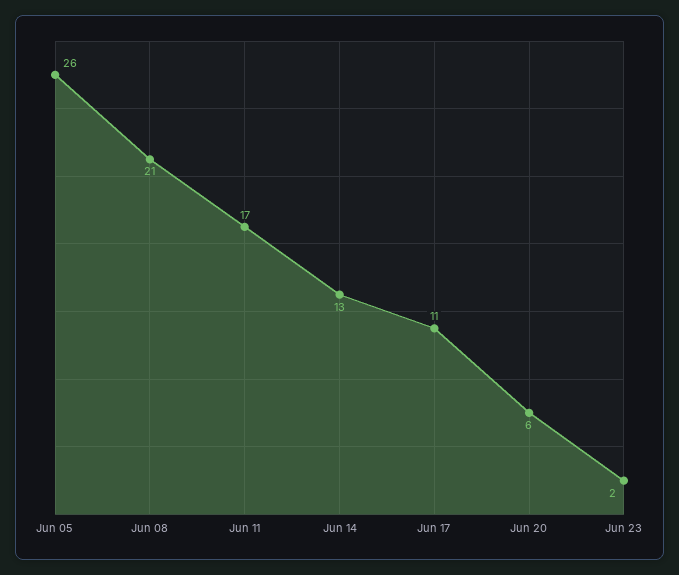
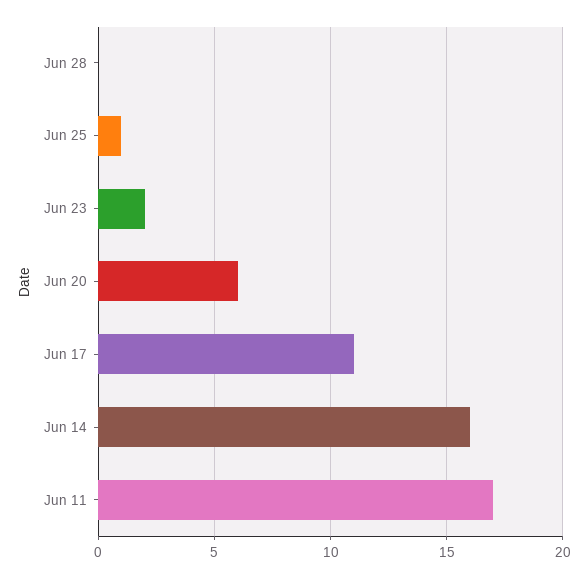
Jun 05: 26 -> none
Jun 08: 21 -> none
Jun 14: 13 -> 16
Jun 28: none -> 0
Jun 25: none -> 1

